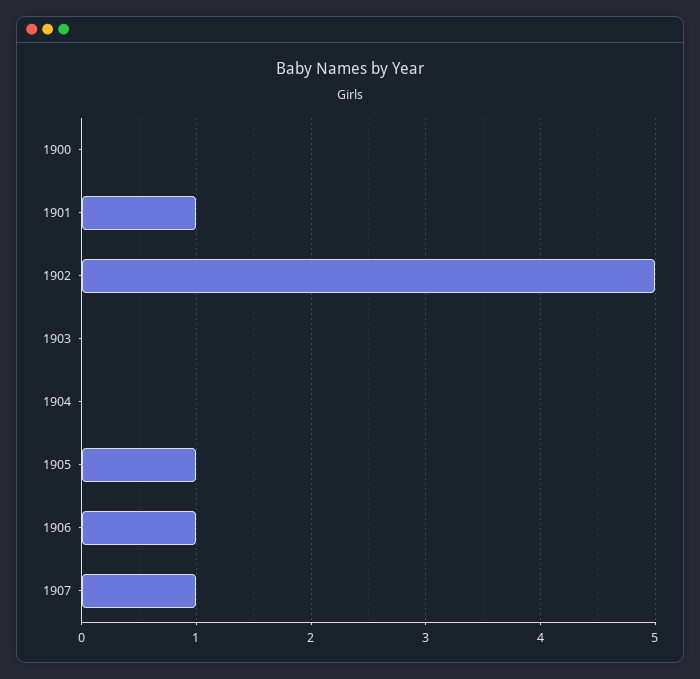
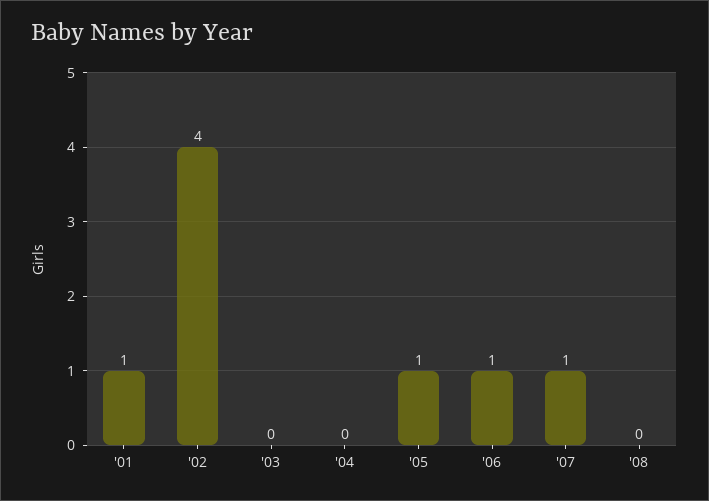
1900: 0 -> none
1902: 5 -> 4
'08: none -> 0

